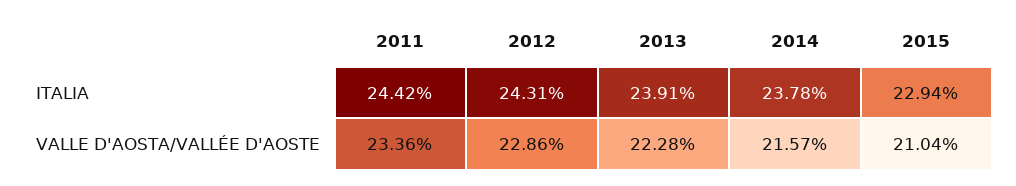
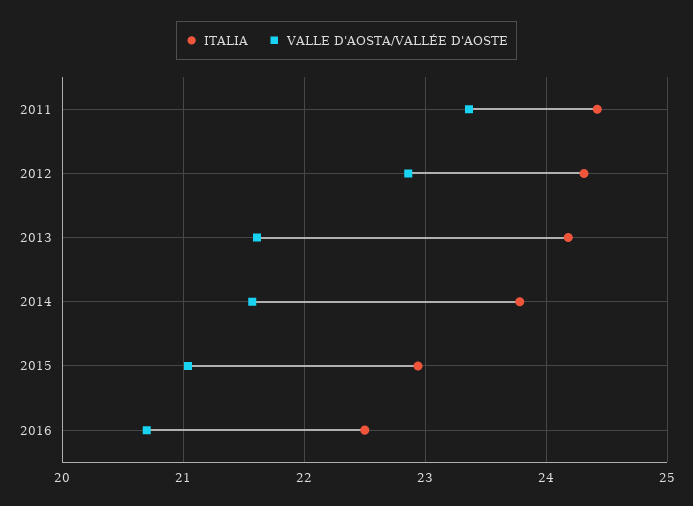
ITALIA, 2013: 23.91 -> 24.2
VALLE D'AOSTA/VALLÉE D'AOSTE, 2013: 22.28 -> 21.6
ITALIA, 2016: none -> 22.5
VALLE D'AOSTA/VALLÉE D'AOSTE, 2016: none -> 20.7

